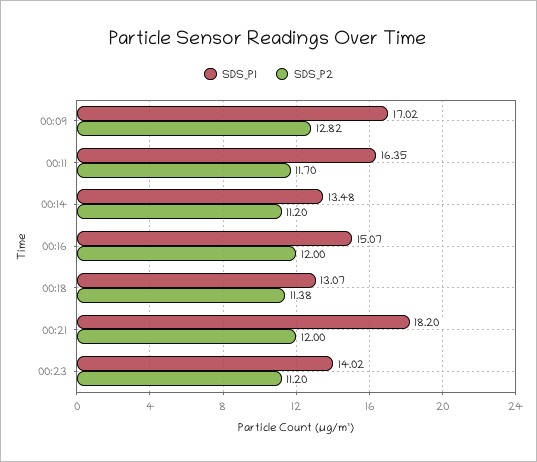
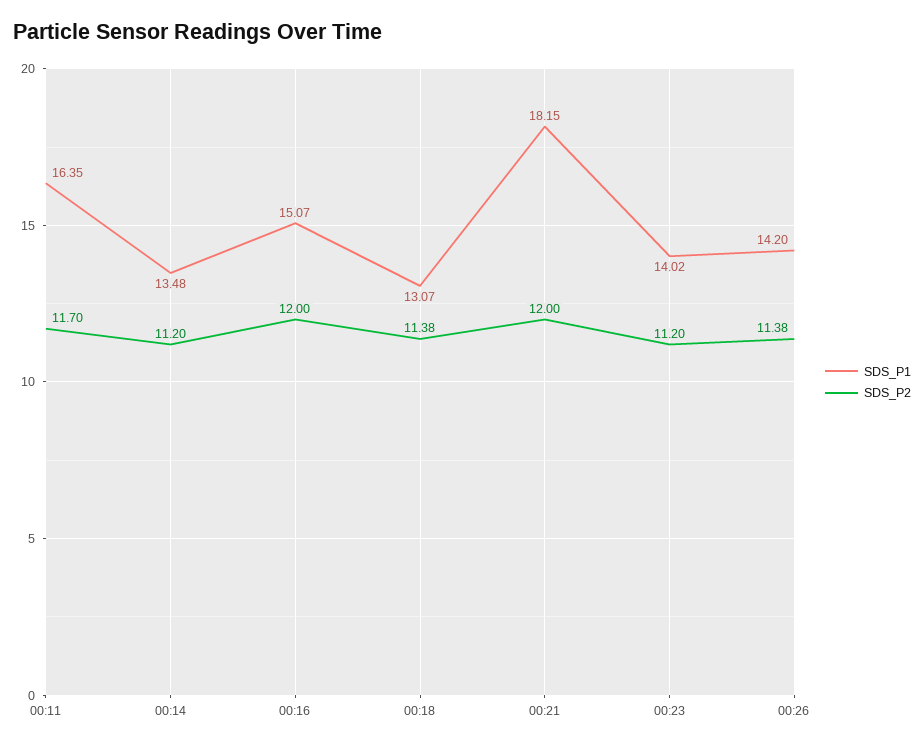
SDS_P1, 00:09: 17.02 -> none
SDS_P2, 00:09: 12.82 -> none
SDS_P1, 00:21: 18.2 -> 18.15
SDS_P1, 00:26: none -> 14.2
SDS_P2, 00:26: none -> 11.38

